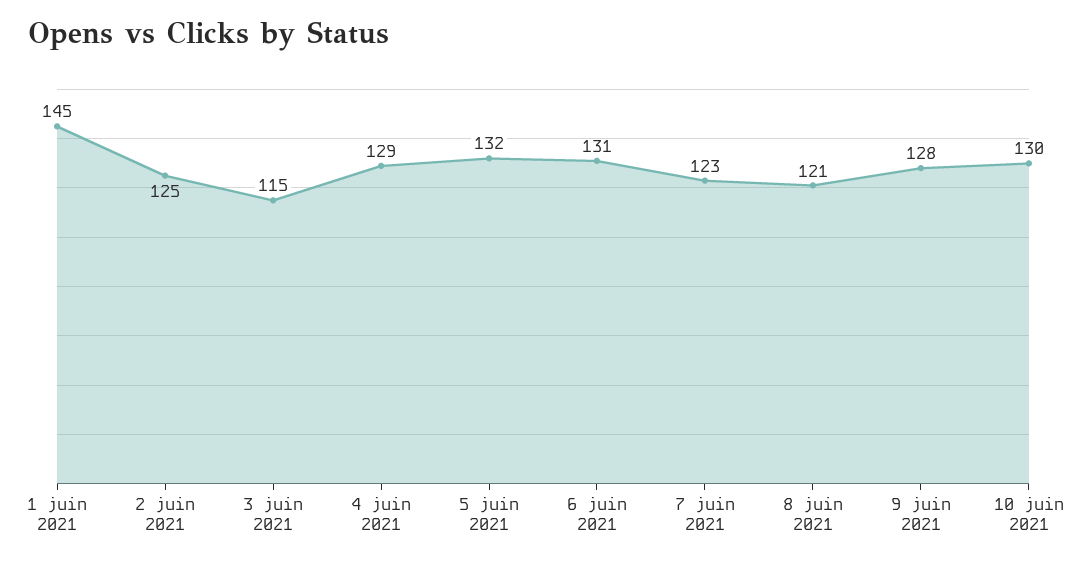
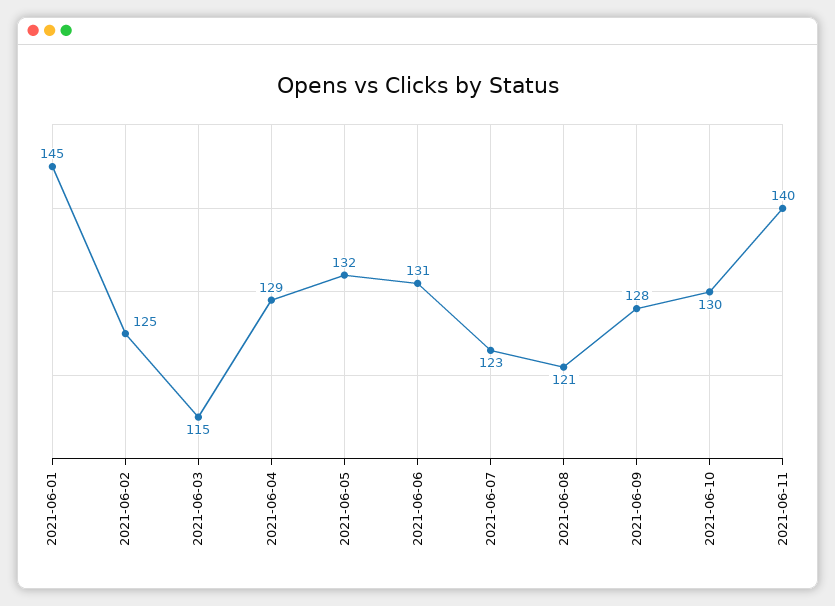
2021-06-11: none -> 140

